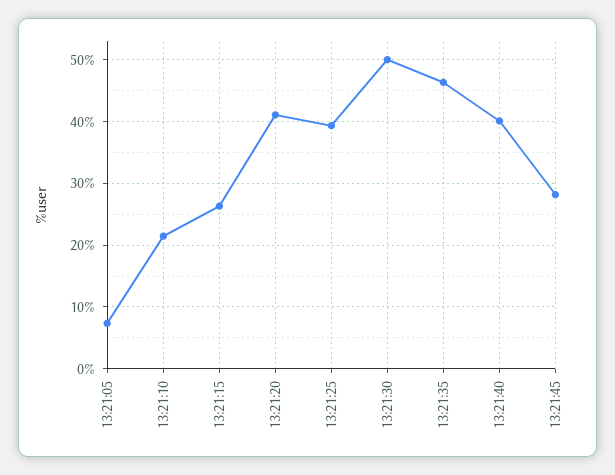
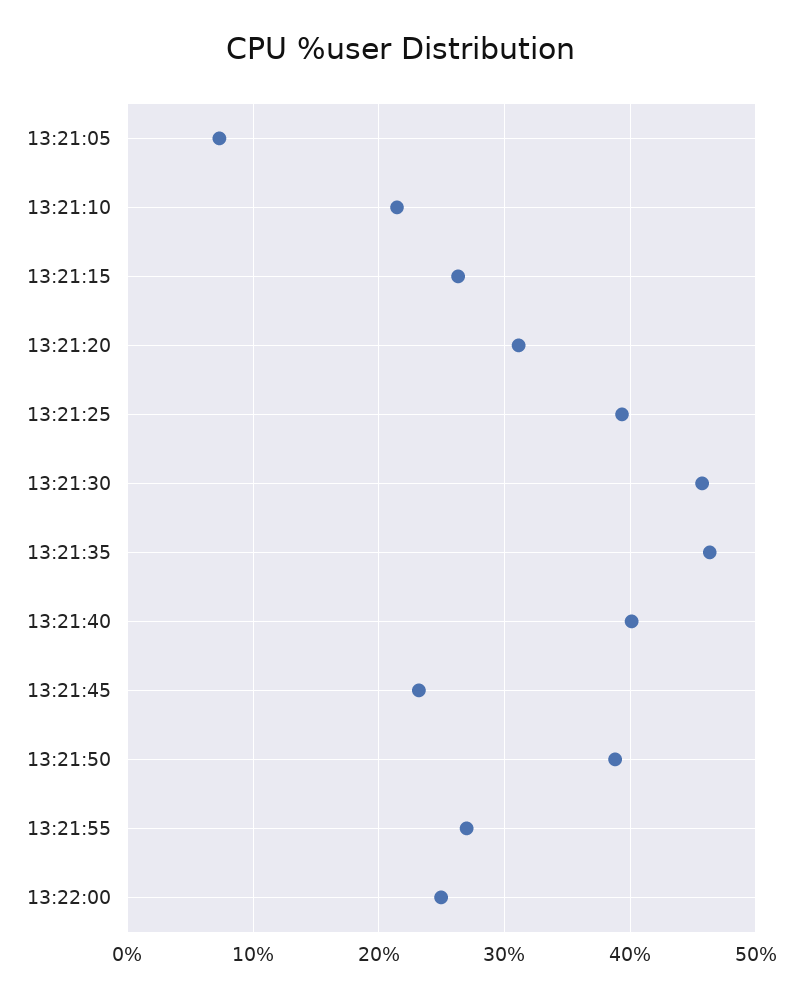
13:21:20: 41 -> 31
13:21:30: 50 -> 46
13:21:45: 28 -> 23
13:21:50: none -> 39
13:21:55: none -> 27
13:22:00: none -> 25

